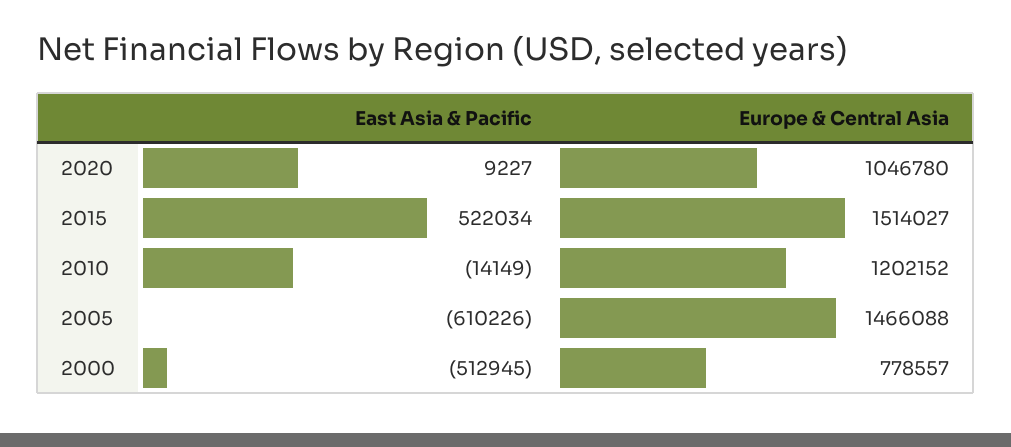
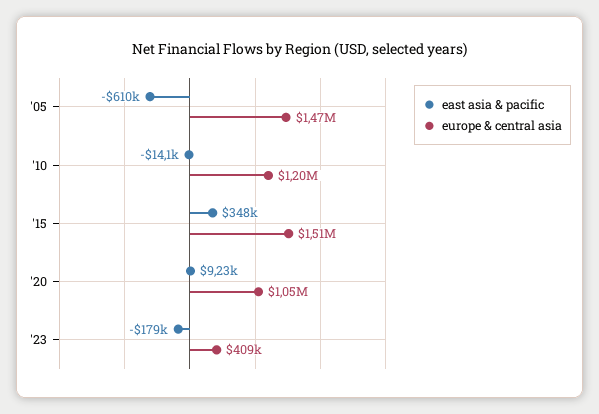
East Asia & Pacific, 2015: 522034 -> 348000
East Asia & Pacific, 2000: -512945 -> none
Europe & Central Asia, 2000: 778557 -> none
East Asia & Pacific, '23: none -> -179000
Europe & Central Asia, '23: none -> 409000

